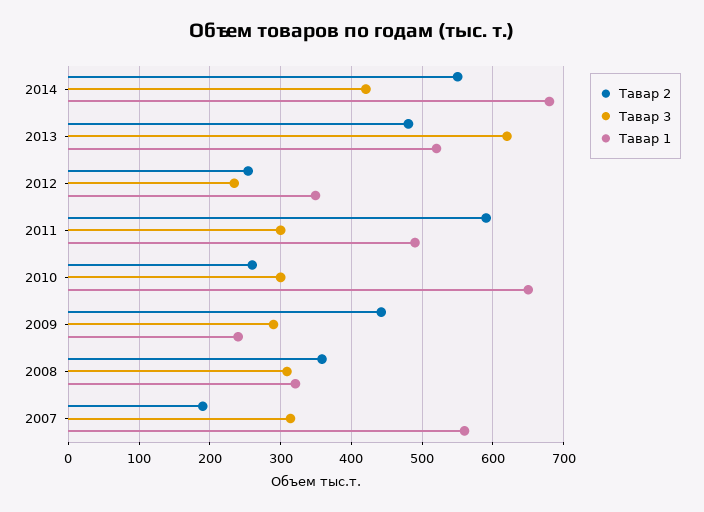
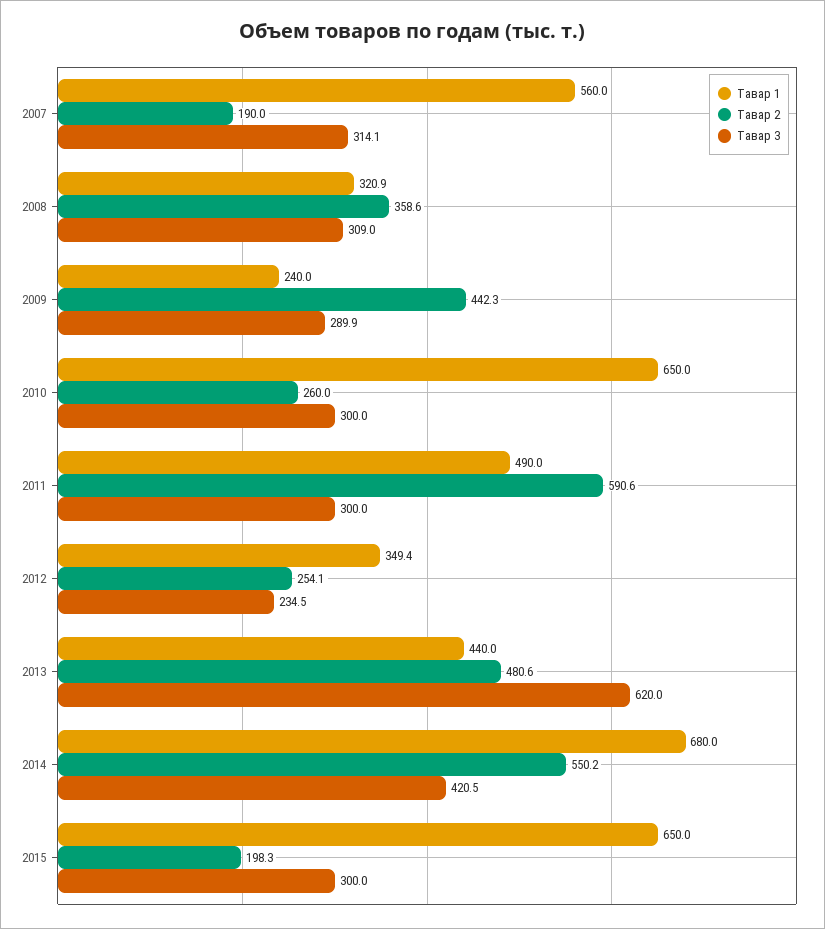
Тавар 1, 2013: 520 -> 440
Тавар 1, 2015: none -> 650
Тавар 2, 2015: none -> 198.3
Тавар 3, 2015: none -> 300

